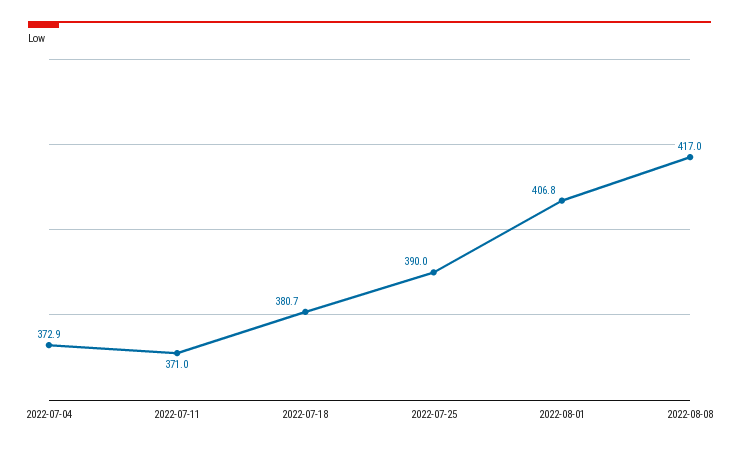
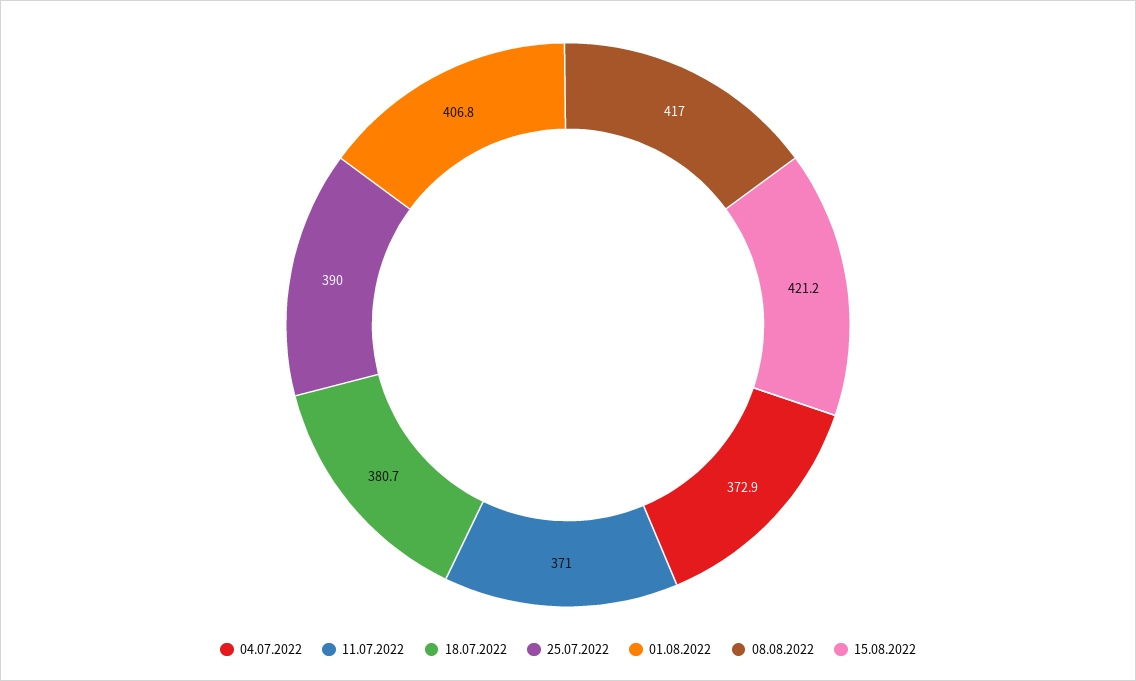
15.08.2022: none -> 421.2

